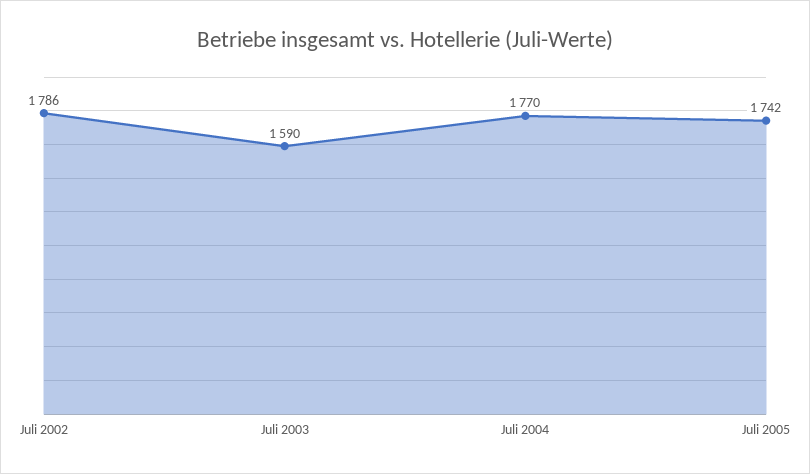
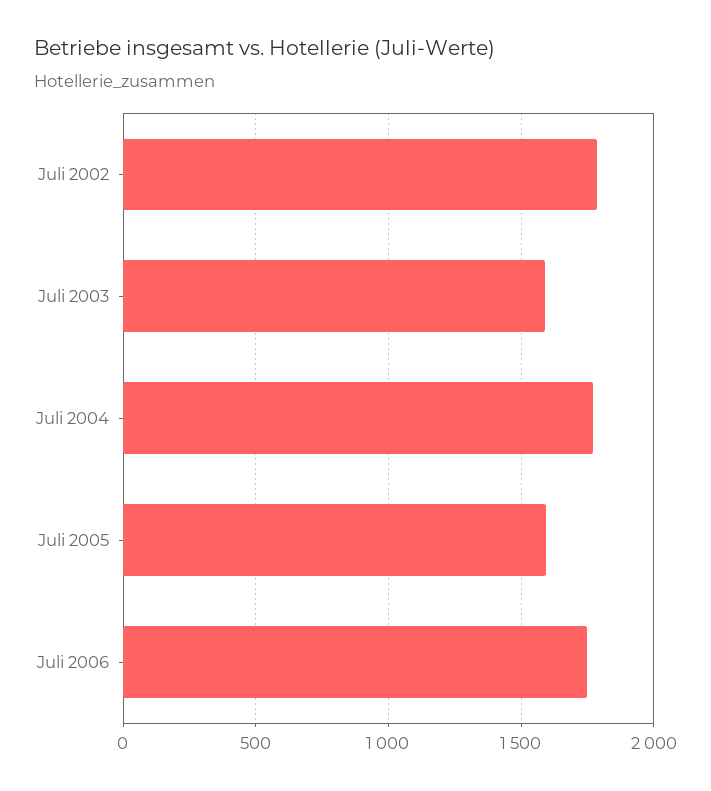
Juli 2005: 1742 -> 1600
Juli 2006: none -> 1750

